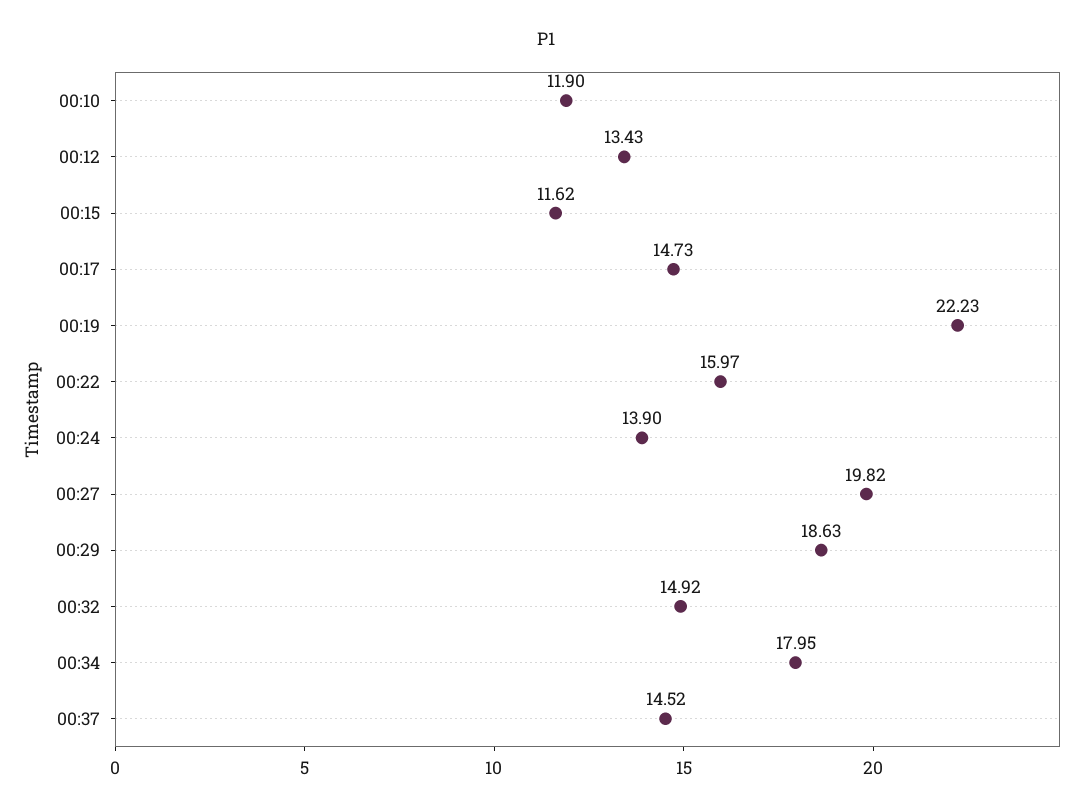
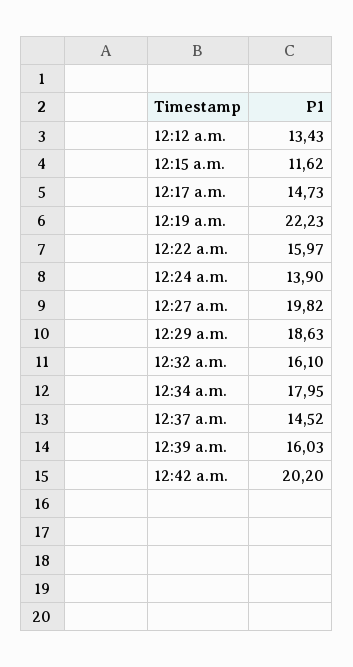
00:10: 11.9 -> none
00:32: 14.92 -> 16.1
12:39 a.m.: none -> 16.03
12:42 a.m.: none -> 20.2

